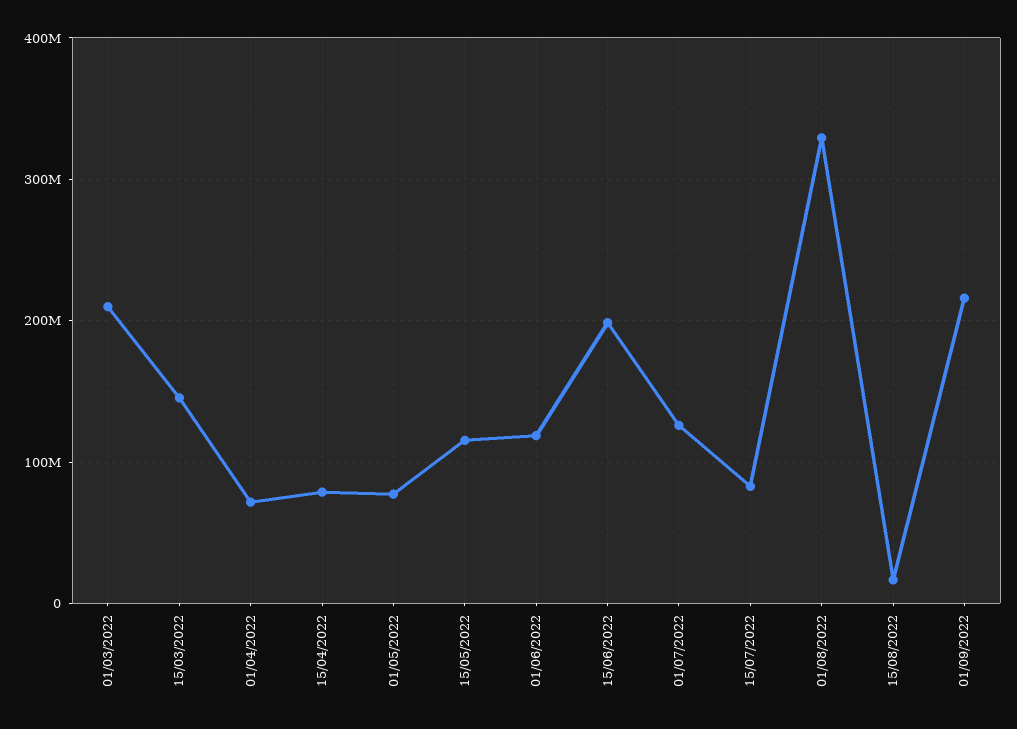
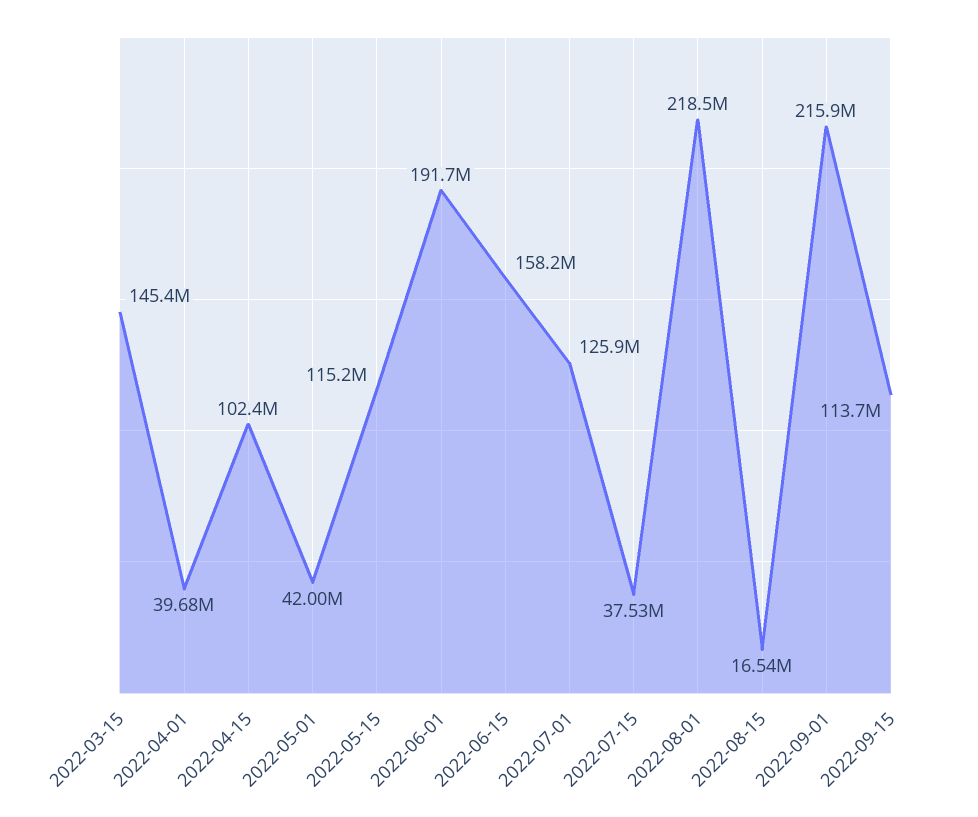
01/03/2022: 210000000 -> none
01/04/2022: 70000000 -> 39680000
15/04/2022: 80000000 -> 102400000
01/05/2022: 80000000 -> 42000000
01/06/2022: 120000000 -> 191700000
15/06/2022: 200000000 -> 158200000
15/07/2022: 80000000 -> 37530000
01/08/2022: 330000000 -> 218500000
2022-09-15: none -> 113700000

